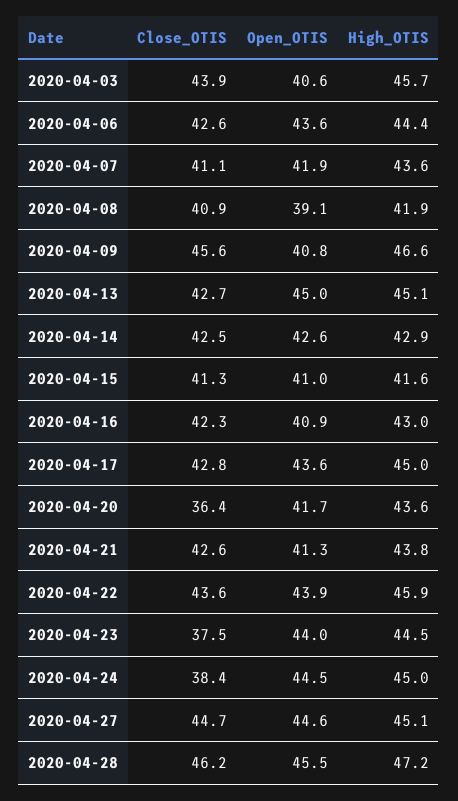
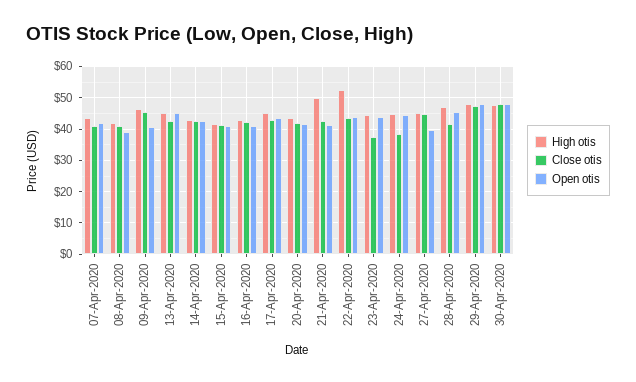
Close_OTIS, 2020-04-03: 43.9 -> none
Open_OTIS, 2020-04-03: 40.6 -> none
High_OTIS, 2020-04-03: 45.7 -> none
Close_OTIS, 2020-04-06: 42.6 -> none
Open_OTIS, 2020-04-06: 43.6 -> none
High_OTIS, 2020-04-06: 44.4 -> none
Close_OTIS, 2020-04-20: 36.4 -> 42
High_OTIS, 2020-04-21: 43.8 -> 50
High_OTIS, 2020-04-22: 45.9 -> 52
Open_OTIS, 2020-04-27: 44.6 -> 40
Close_OTIS, 2020-04-28: 46.2 -> 42
High_OTIS, 29-Apr-2020: none -> 48
Close_OTIS, 29-Apr-2020: none -> 48
Open_OTIS, 29-Apr-2020: none -> 48
High_OTIS, 30-Apr-2020: none -> 48
Close_OTIS, 30-Apr-2020: none -> 48
Open_OTIS, 30-Apr-2020: none -> 48

